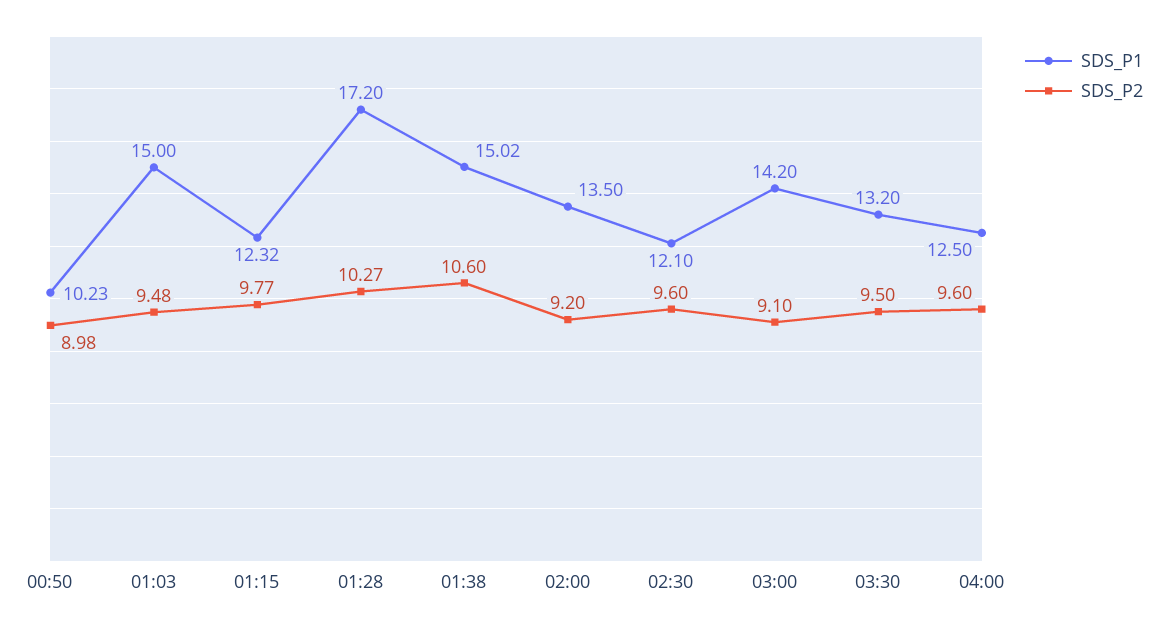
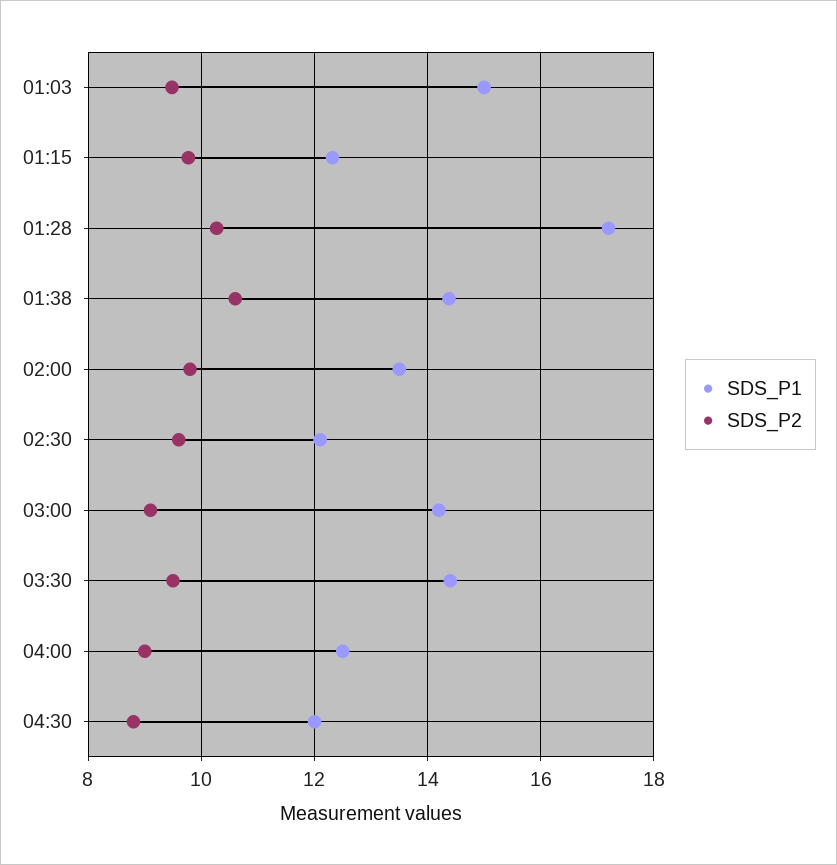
SDS_P1, 00:50: 10.23 -> none
SDS_P2, 00:50: 8.98 -> none
SDS_P1, 01:38: 15.02 -> 14.4
SDS_P2, 02:00: 9.2 -> 9.8
SDS_P1, 03:30: 13.2 -> 14.4
SDS_P2, 04:00: 9.6 -> 9
SDS_P1, 04:30: none -> 12
SDS_P2, 04:30: none -> 8.8

